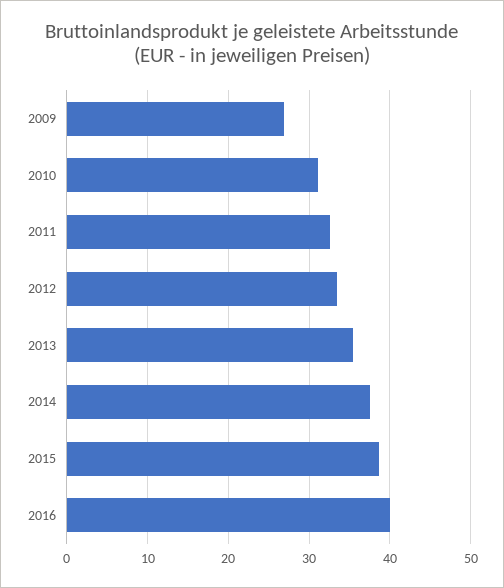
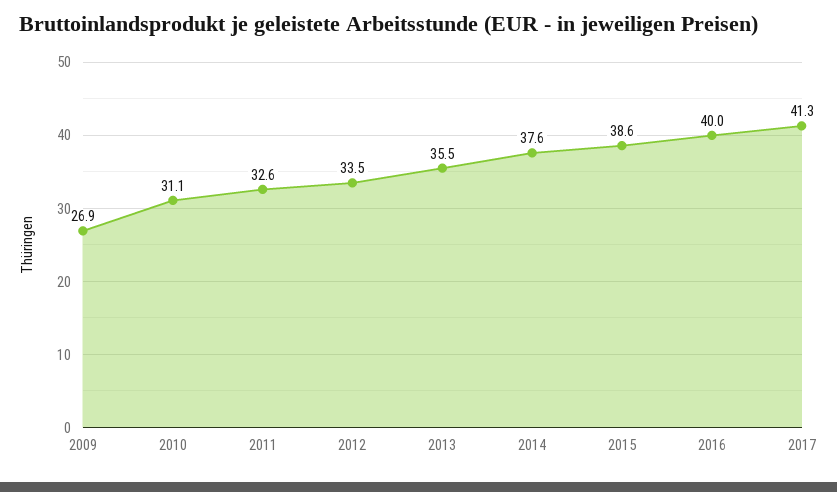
2017: none -> 41.3

